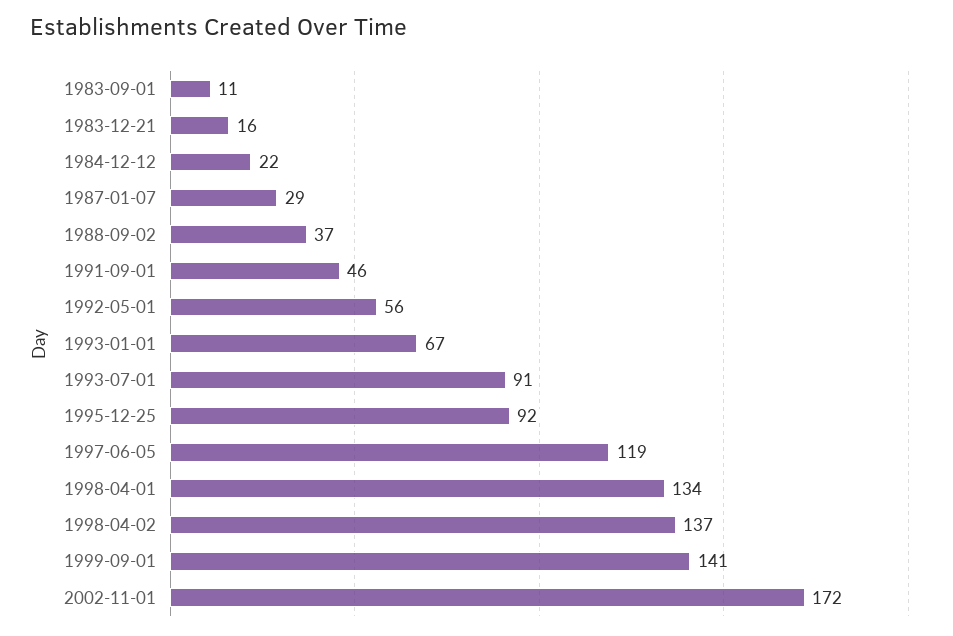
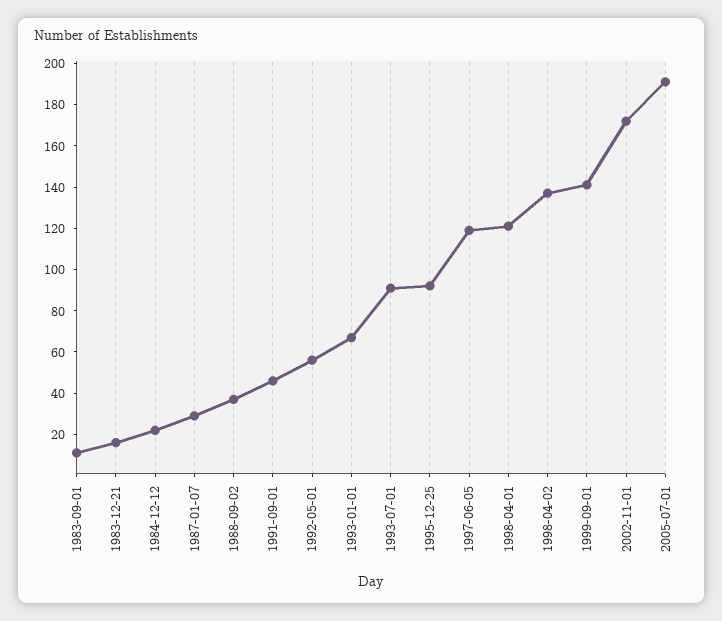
1998-04-01: 134 -> 120
2005-07-01: none -> 190

